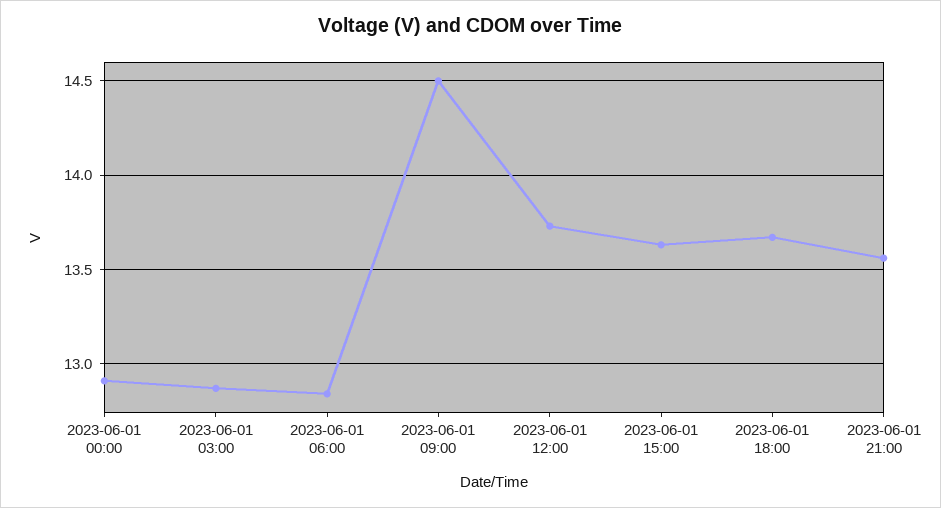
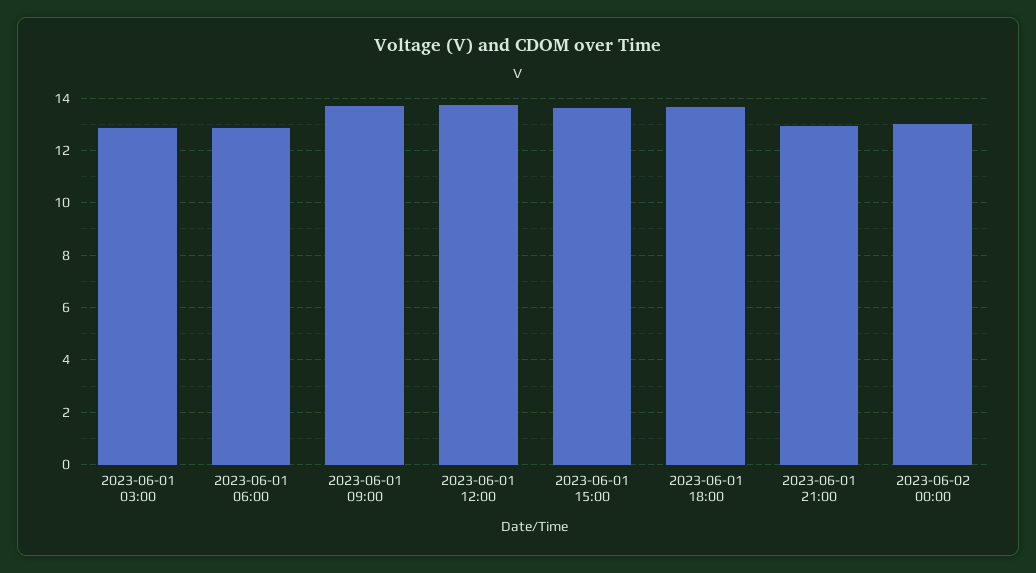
2023-06-01 00:00: 12.9 -> none
2023-06-01 09:00: 14.5 -> 13.75
2023-06-01 21:00: 13.55 -> 13
2023-06-02 00:00: none -> 13

